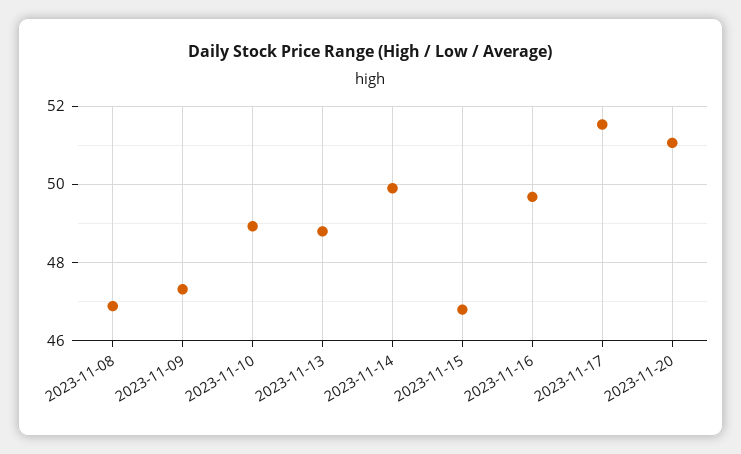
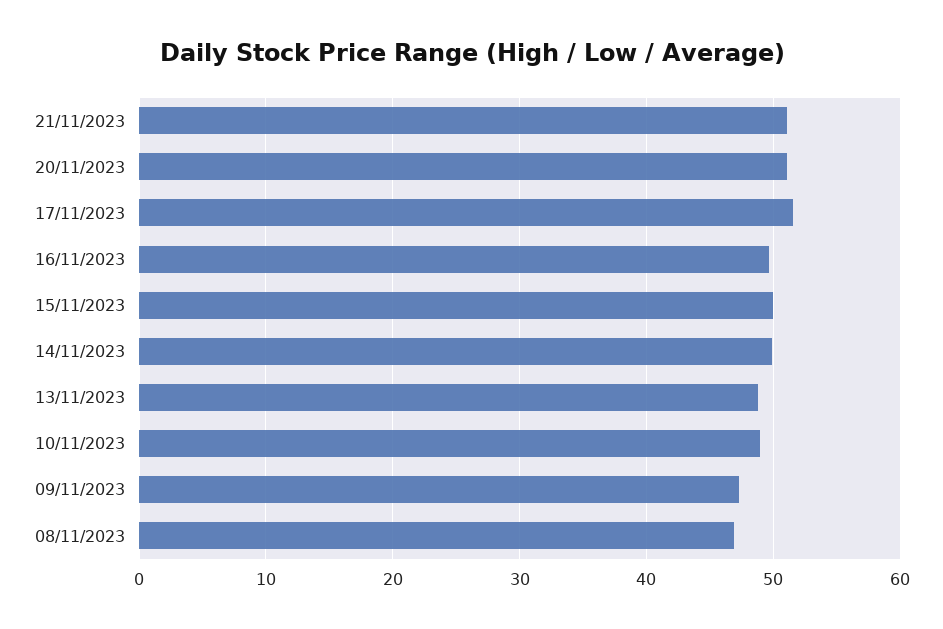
2023-11-15: 46.8 -> 50
21/11/2023: none -> 51

